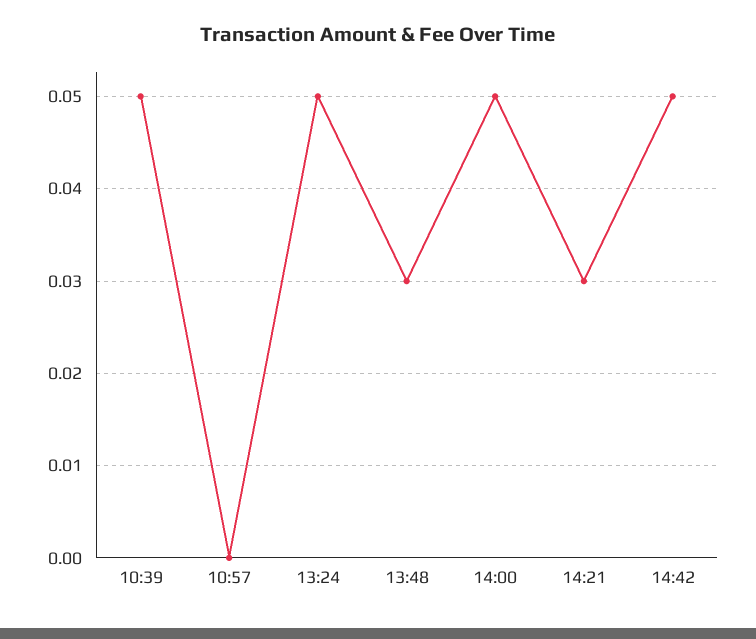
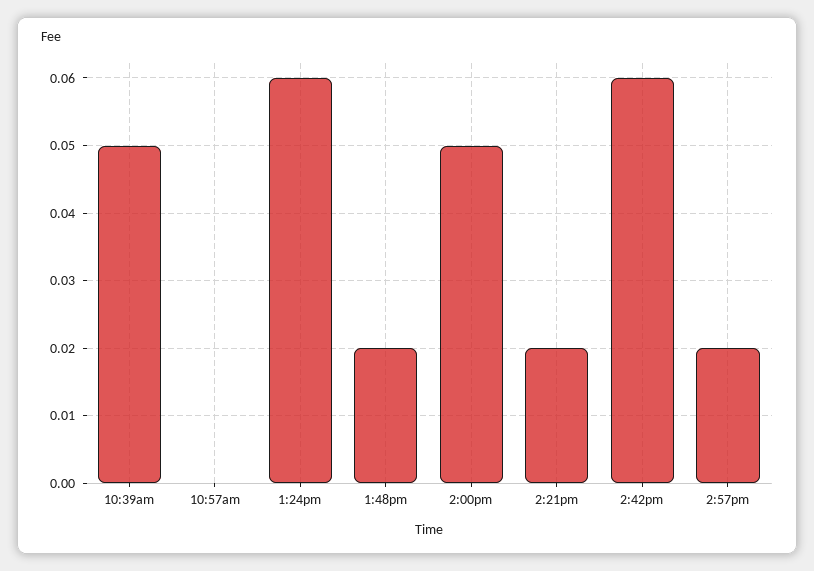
13:24: 0.05 -> 0.06
13:48: 0.03 -> 0.02
14:21: 0.03 -> 0.02
14:42: 0.05 -> 0.06
2:57pm: none -> 0.02

